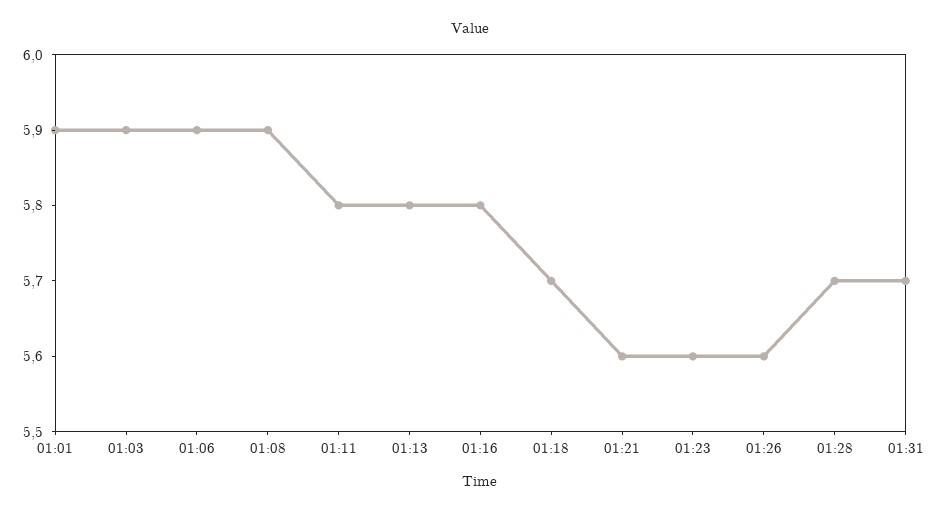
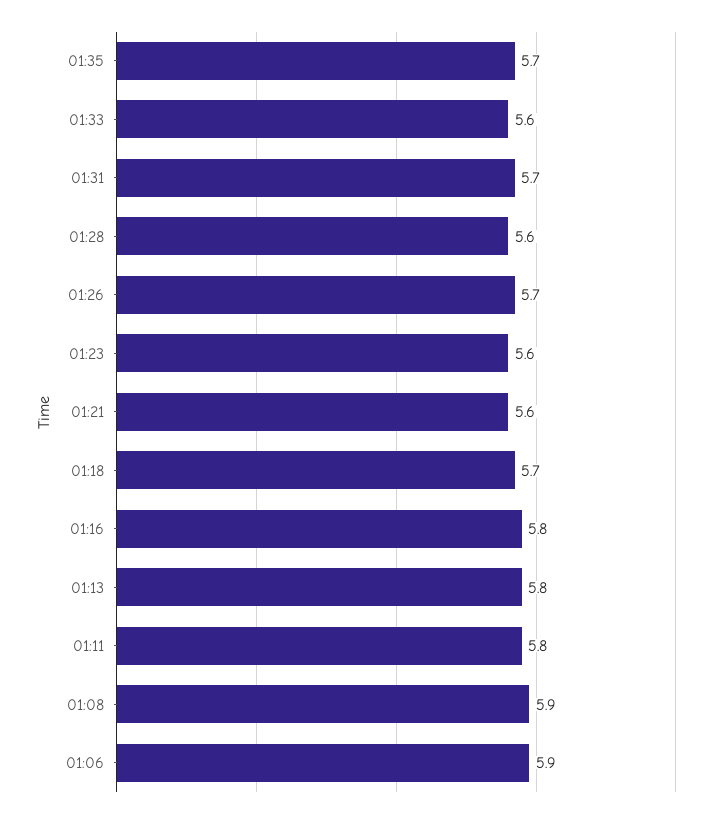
01:01: 5.9 -> none
01:03: 5.9 -> none
01:26: 5.6 -> 5.7
01:28: 5.7 -> 5.6
01:35: none -> 5.7
01:33: none -> 5.6

